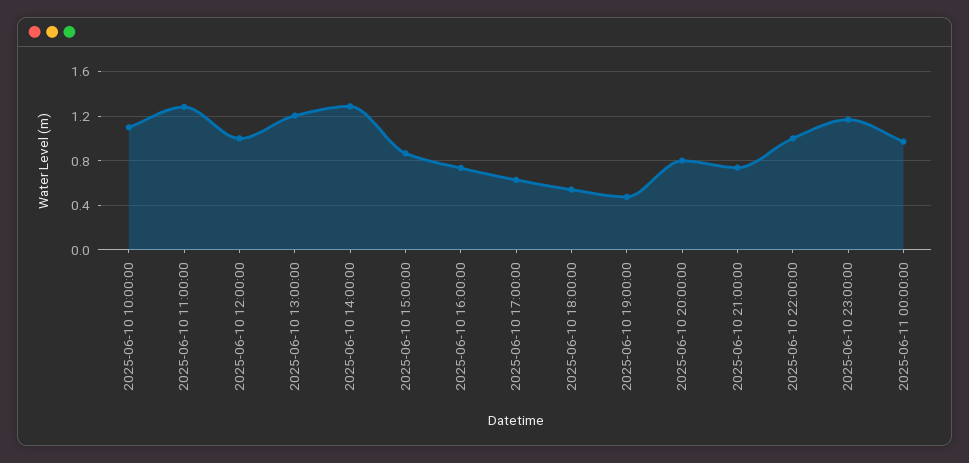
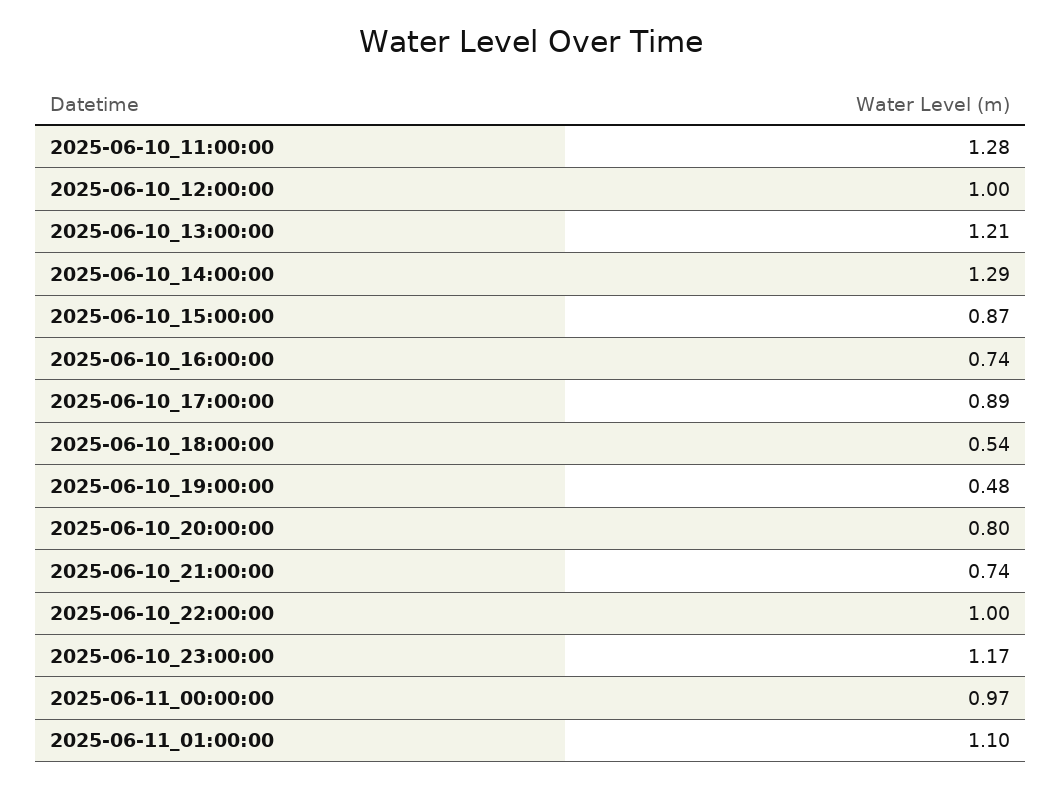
2025-06-10 10:00:00: 1.1 -> none
2025-06-10 17:00:00: 0.6 -> 0.89
2025-06-11_01:00:00: none -> 1.1

